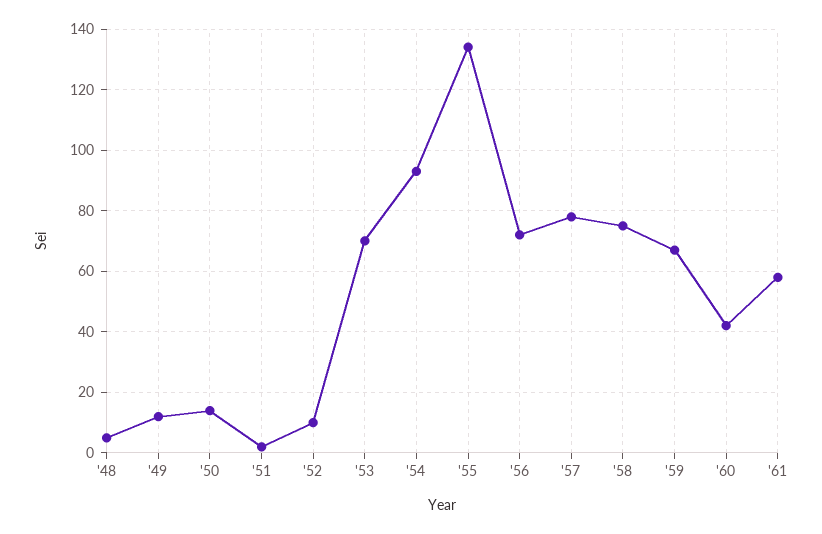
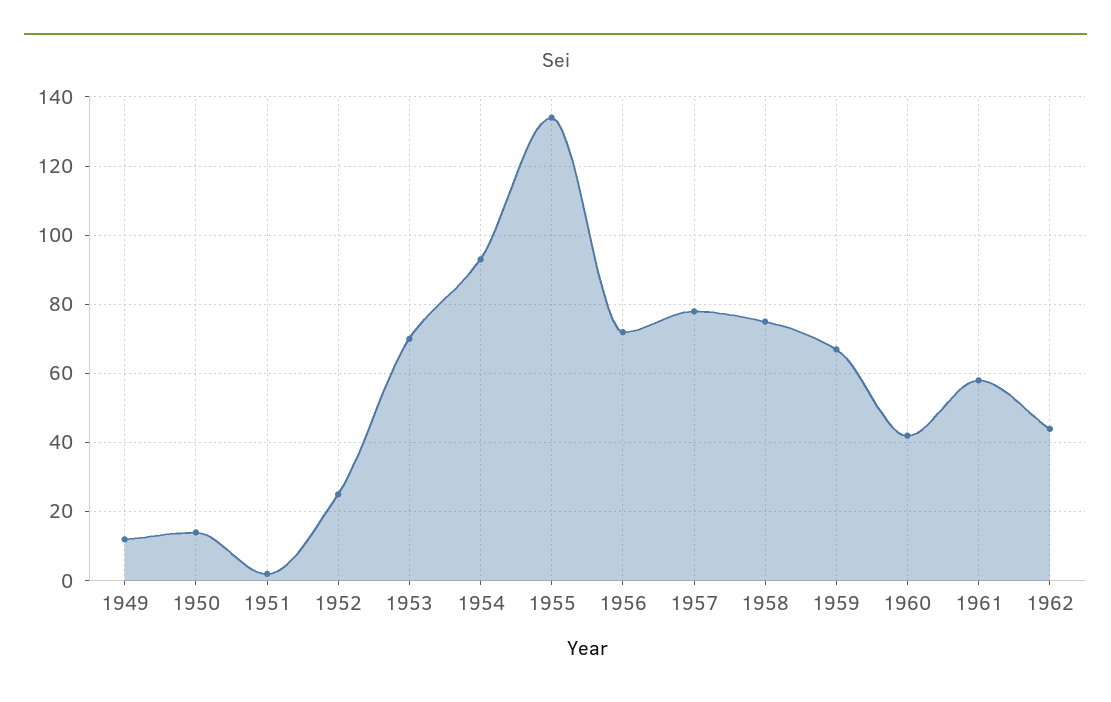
'48: 5 -> none
'52: 10 -> 25
1962: none -> 45

